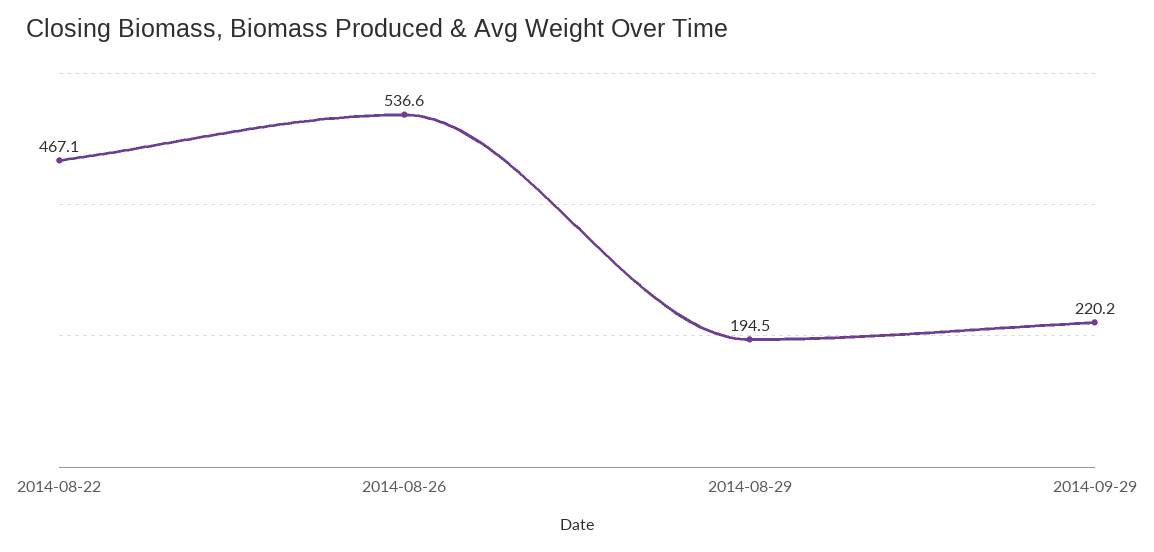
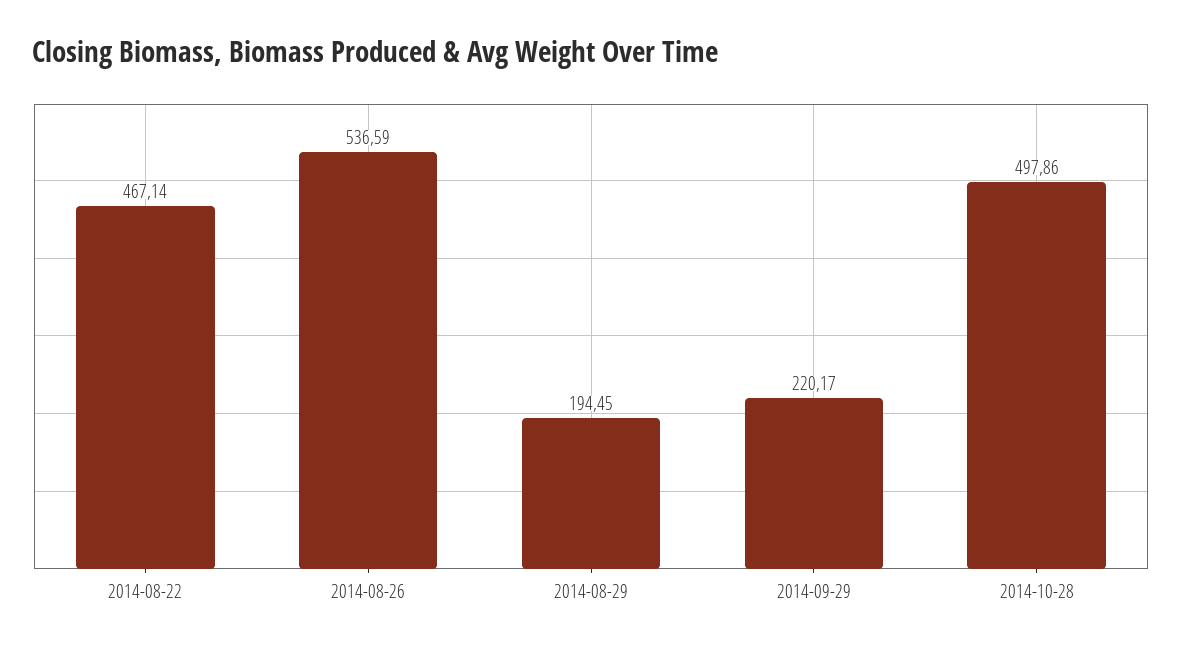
2014-10-28: none -> 497.86

